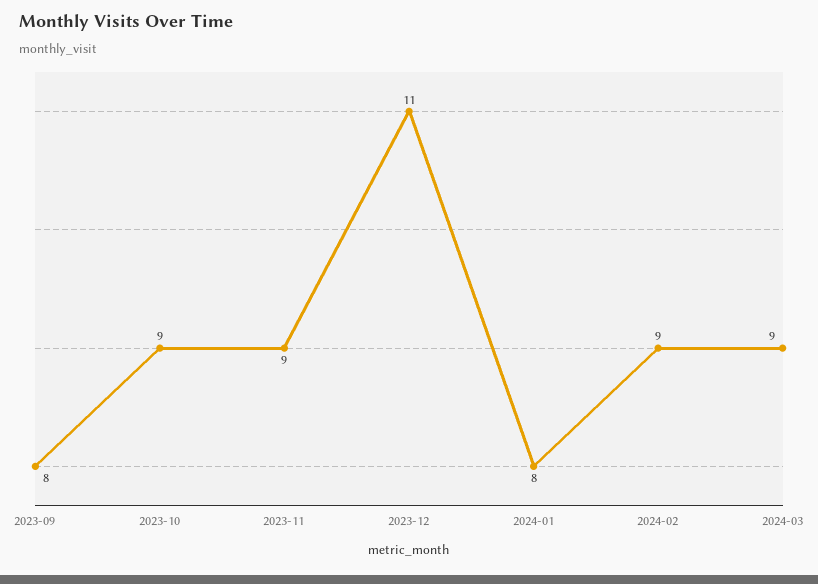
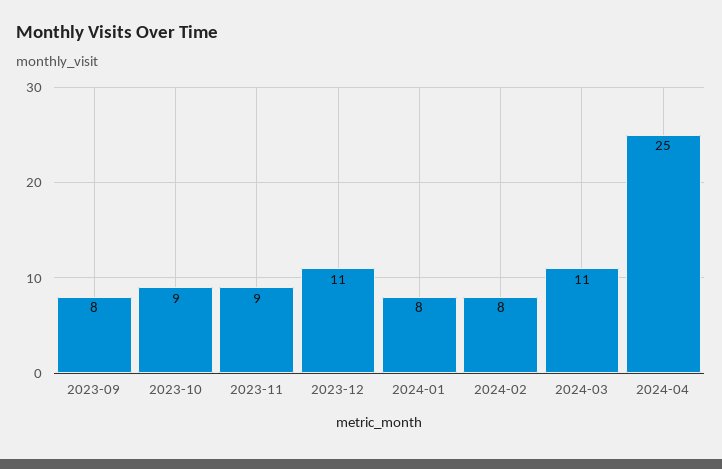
2024-02: 9 -> 8
2024-03: 9 -> 11
2024-04: none -> 25

